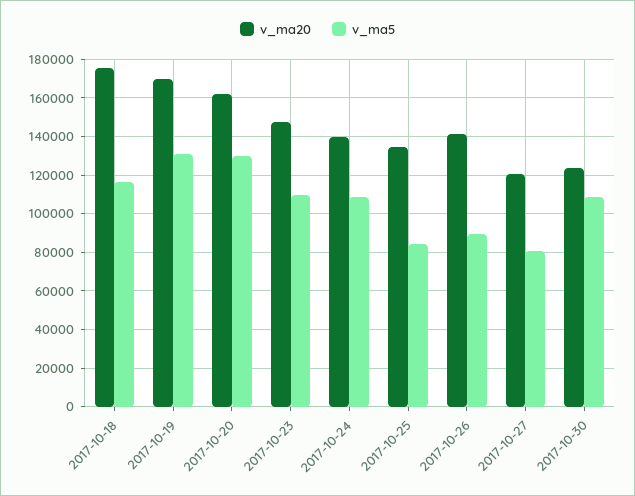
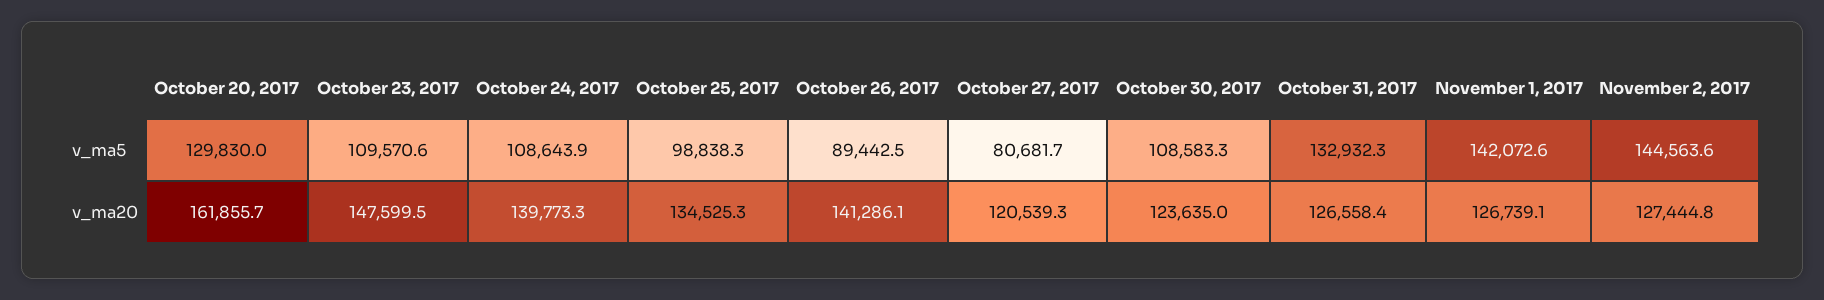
v_ma20, 2017-10-18: 175000 -> none
v_ma5, 2017-10-18: 115000 -> none
v_ma20, 2017-10-19: 170000 -> none
v_ma5, 2017-10-19: 130000 -> none
v_ma5, 2017-10-25: 85000 -> 98838.3
v_ma5, October 31, 2017: none -> 132932.3
v_ma5, November 1, 2017: none -> 142072.6
v_ma5, November 2, 2017: none -> 144563.6
v_ma20, October 31, 2017: none -> 126558.4
v_ma20, November 1, 2017: none -> 126739.1
v_ma20, November 2, 2017: none -> 127444.8

